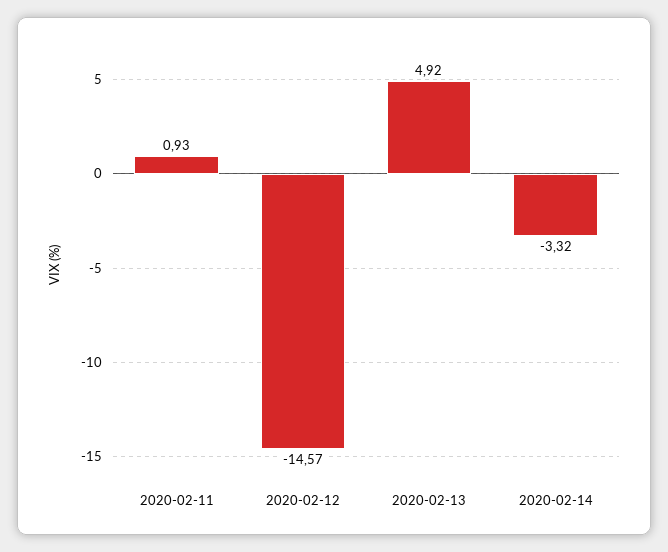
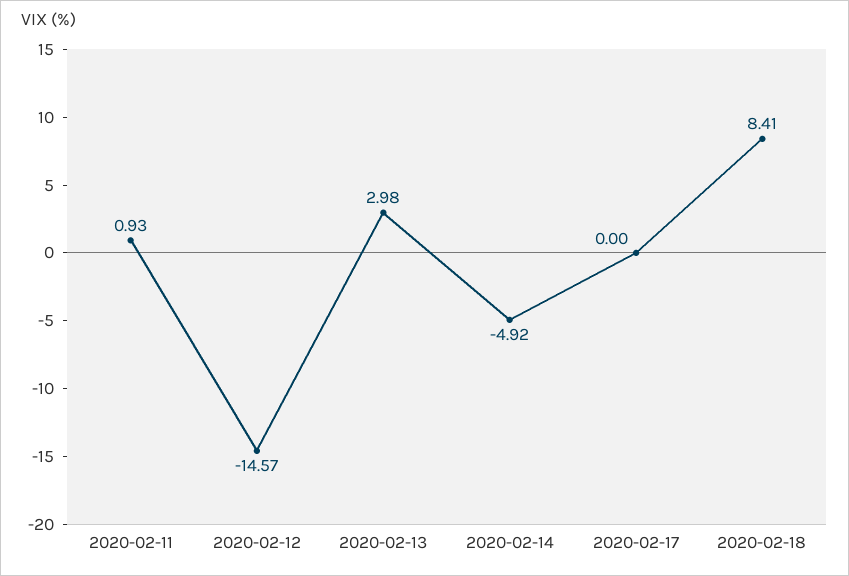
2020-02-13: 4.92 -> 2.98
2020-02-14: -3.32 -> -4.92
2020-02-17: none -> 0
2020-02-18: none -> 8.41

